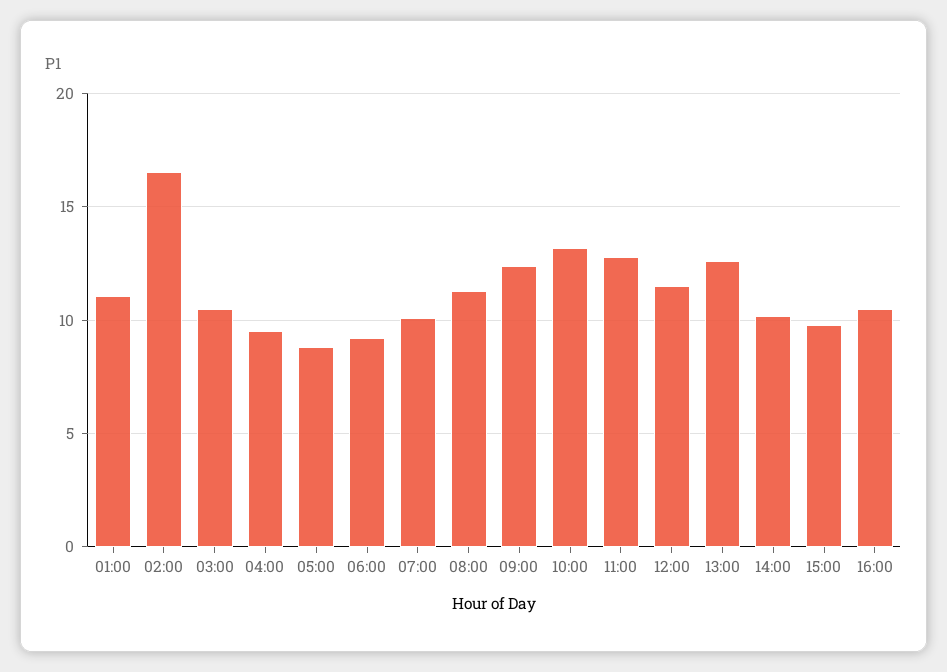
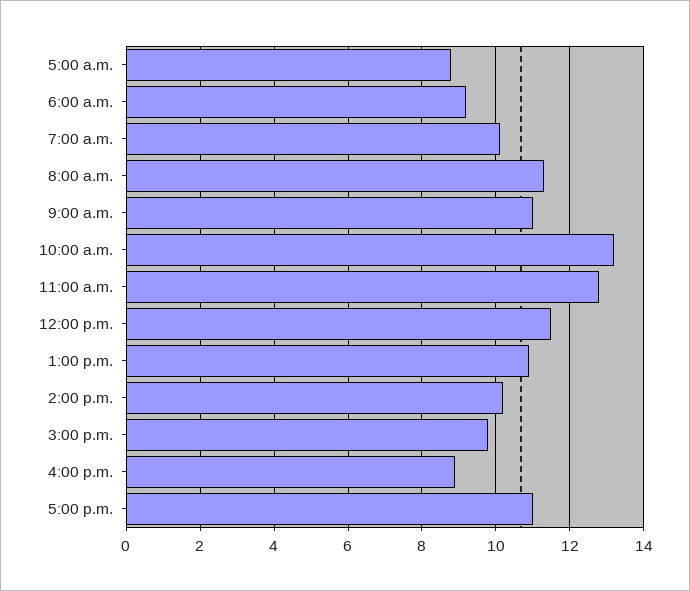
01:00: 11 -> none
02:00: 16.5 -> none
03:00: 10.5 -> none
04:00: 9.5 -> none
09:00: 12.5 -> 11
13:00: 12.5 -> 11
16:00: 10.5 -> 9
5:00 p.m.: none -> 11

